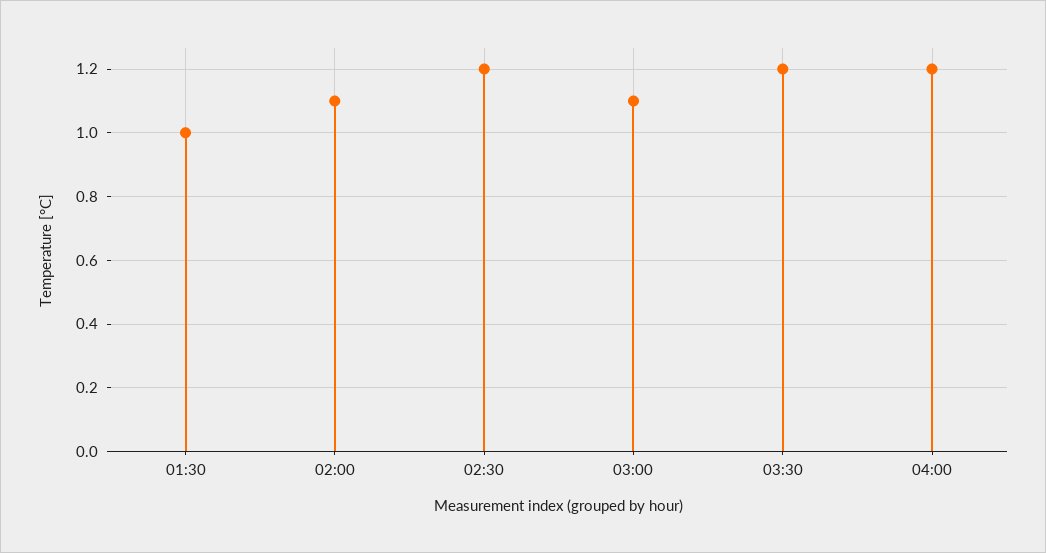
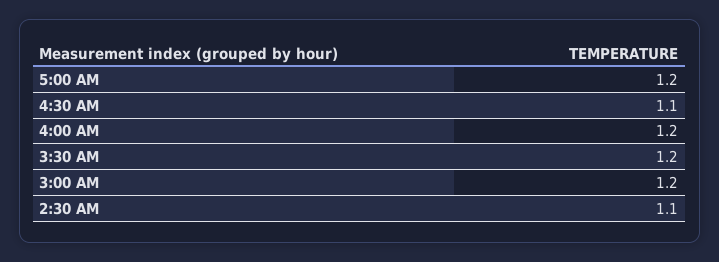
01:30: 1 -> none
02:00: 1.1 -> none
02:30: 1.2 -> 1.1
03:00: 1.1 -> 1.2
5:00 AM: none -> 1.2
4:30 AM: none -> 1.1

